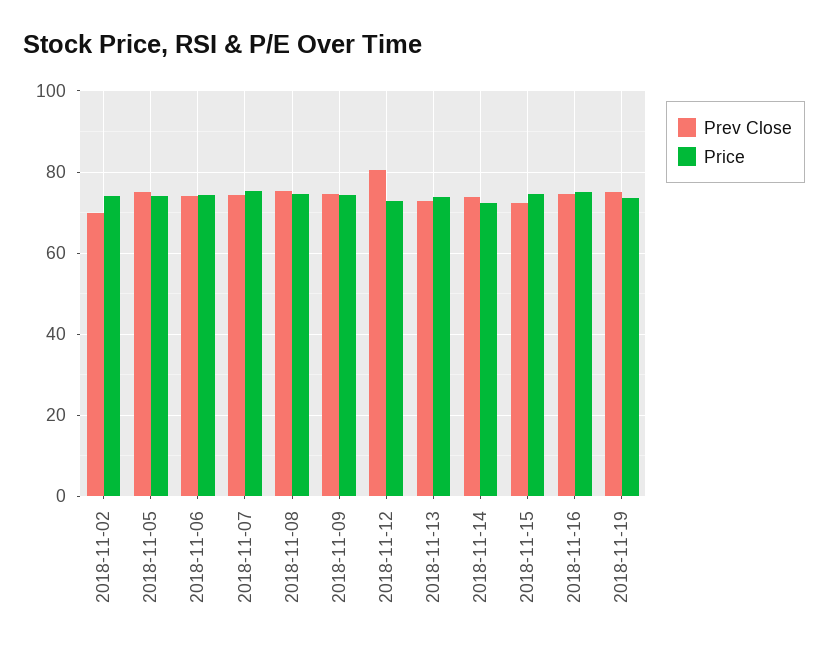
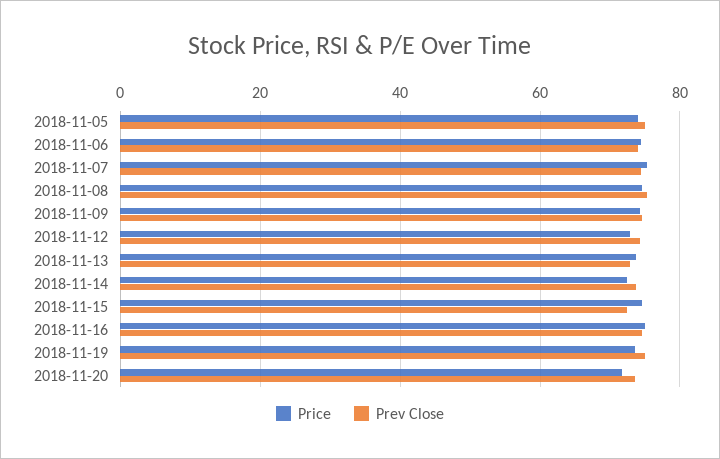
Prev Close, 2018-11-02: 70 -> none
Price, 2018-11-02: 74 -> none
Prev Close, 2018-11-12: 80 -> 74
Price, 2018-11-20: none -> 72
Prev Close, 2018-11-20: none -> 74

